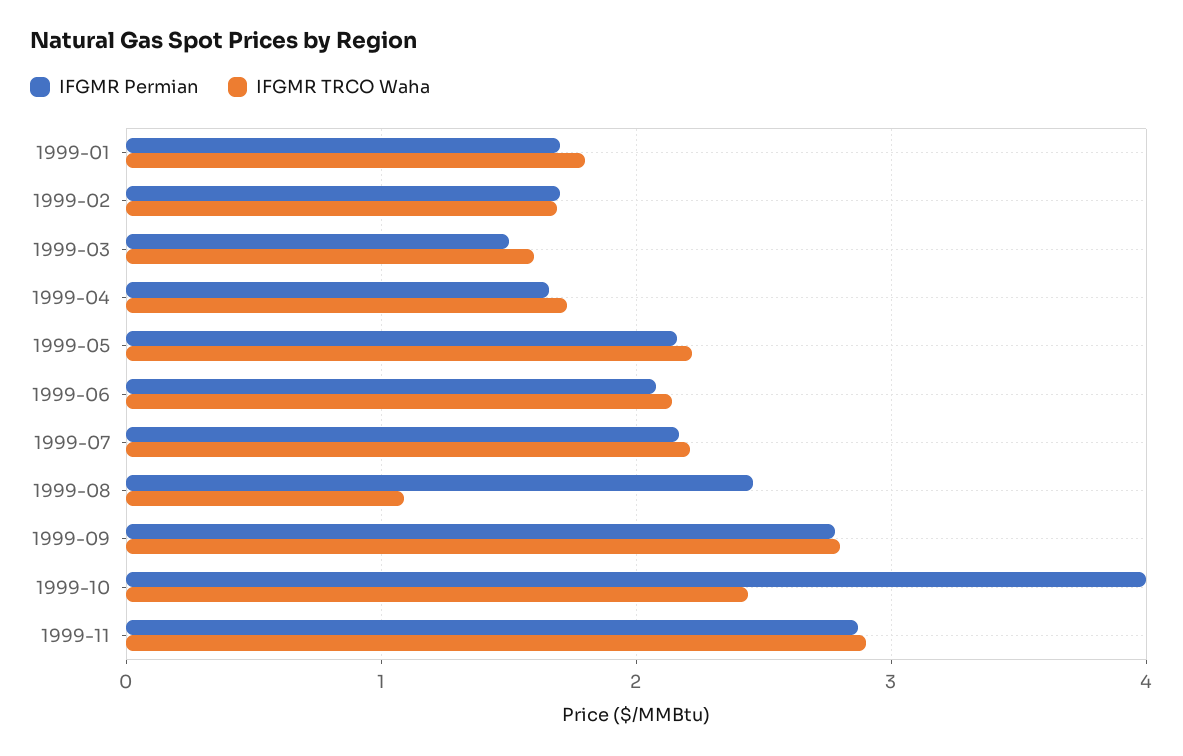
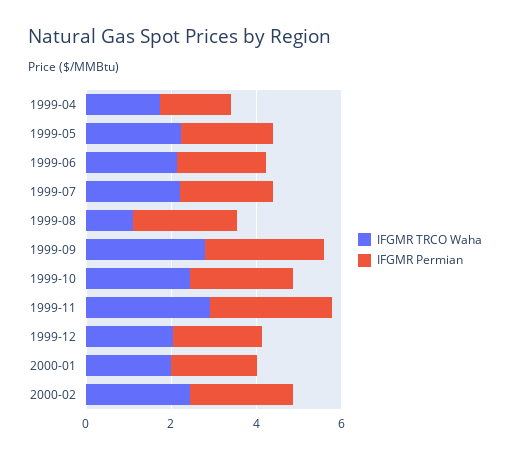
IFGMR Permian, 1999-01: 1.7 -> none
IFGMR TRCO Waha, 1999-01: 1.8 -> none
IFGMR Permian, 1999-02: 1.7 -> none
IFGMR TRCO Waha, 1999-02: 1.7 -> none
IFGMR Permian, 1999-03: 1.5 -> none
IFGMR TRCO Waha, 1999-03: 1.6 -> none
IFGMR Permian, 1999-10: 4 -> 2.5
IFGMR TRCO Waha, 1999-12: none -> 2
IFGMR Permian, 1999-12: none -> 2
IFGMR TRCO Waha, 2000-01: none -> 2
IFGMR Permian, 2000-01: none -> 2
IFGMR TRCO Waha, 2000-02: none -> 2.5
IFGMR Permian, 2000-02: none -> 2.5

